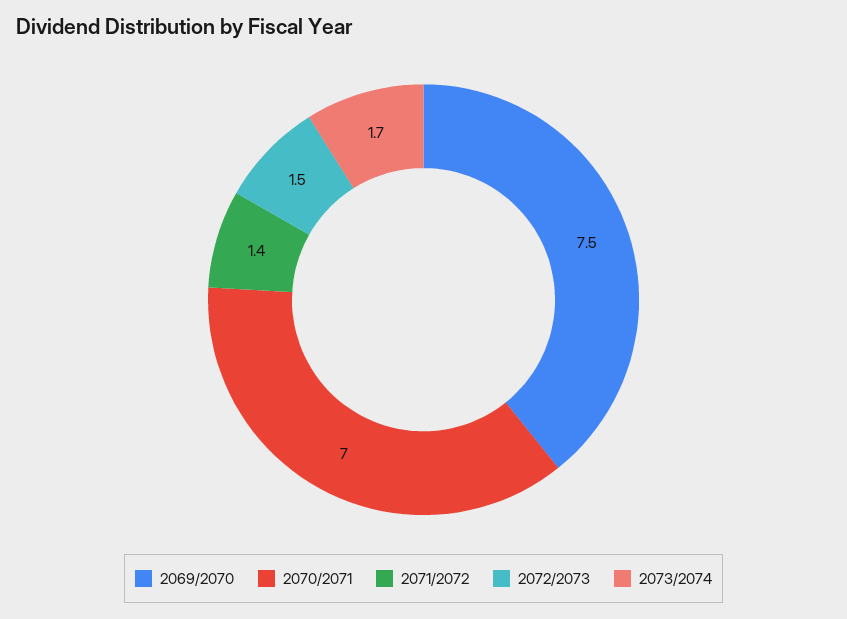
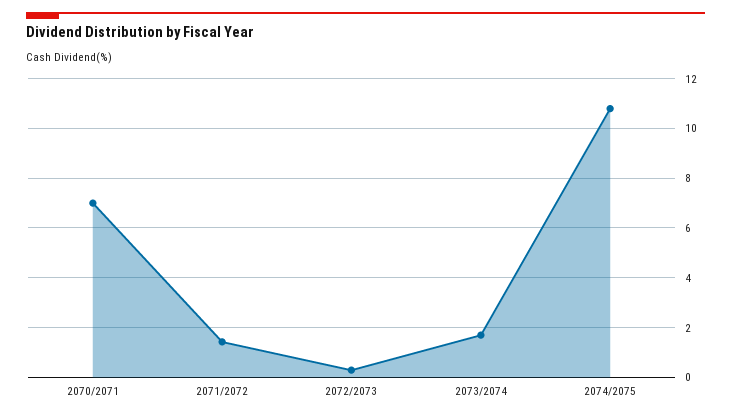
2069/2070: 7.5 -> none
2072/2073: 1.5 -> 0.25
2074/2075: none -> 10.75

